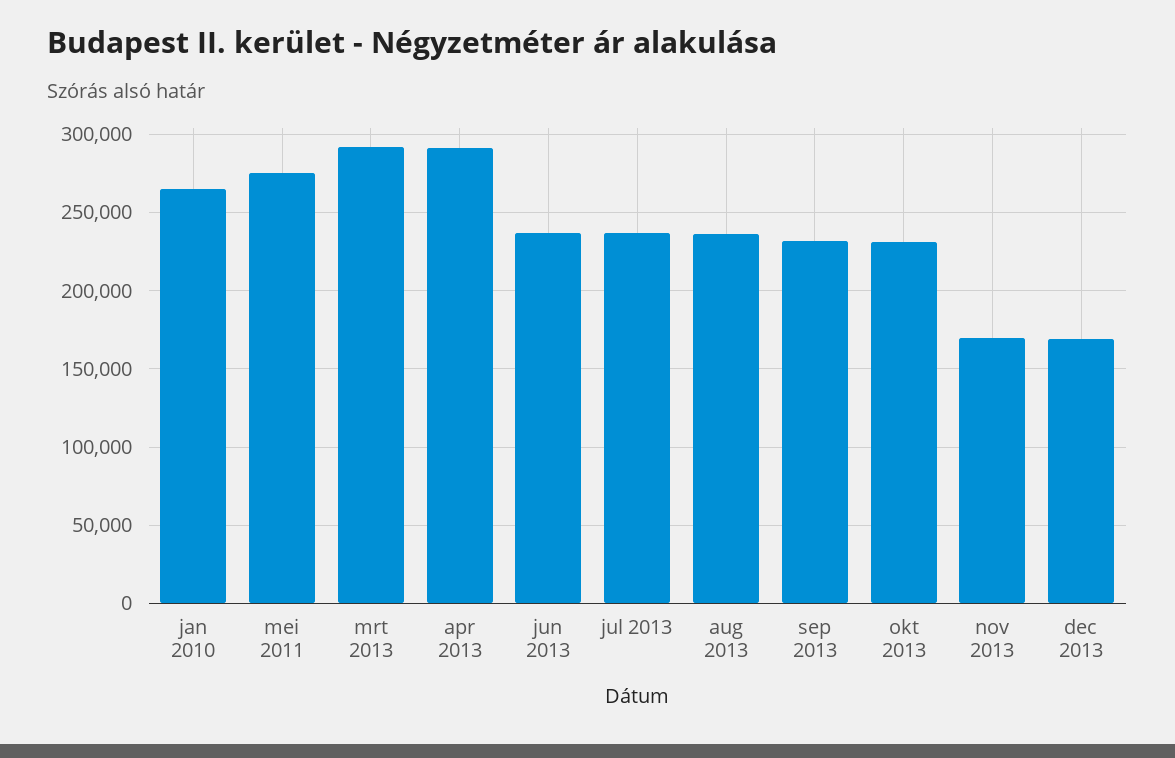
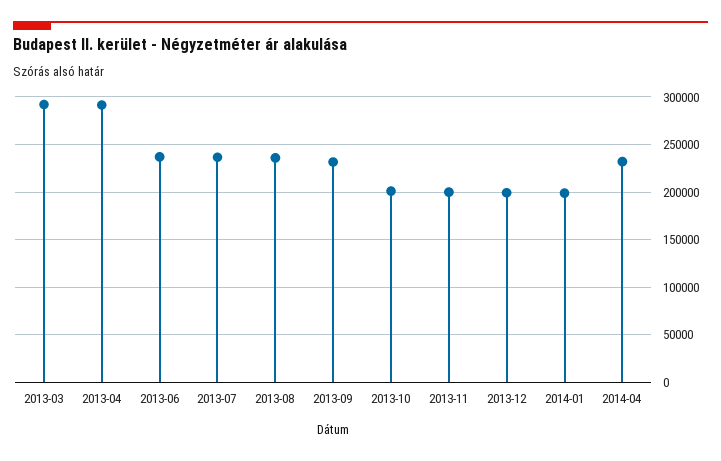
jan 2010: 265000 -> none
mei 2011: 275000 -> none
okt 2013: 230000 -> 200000
nov 2013: 170000 -> 200000
dec 2013: 170000 -> 200000
2014-01: none -> 200000
2014-04: none -> 230000

